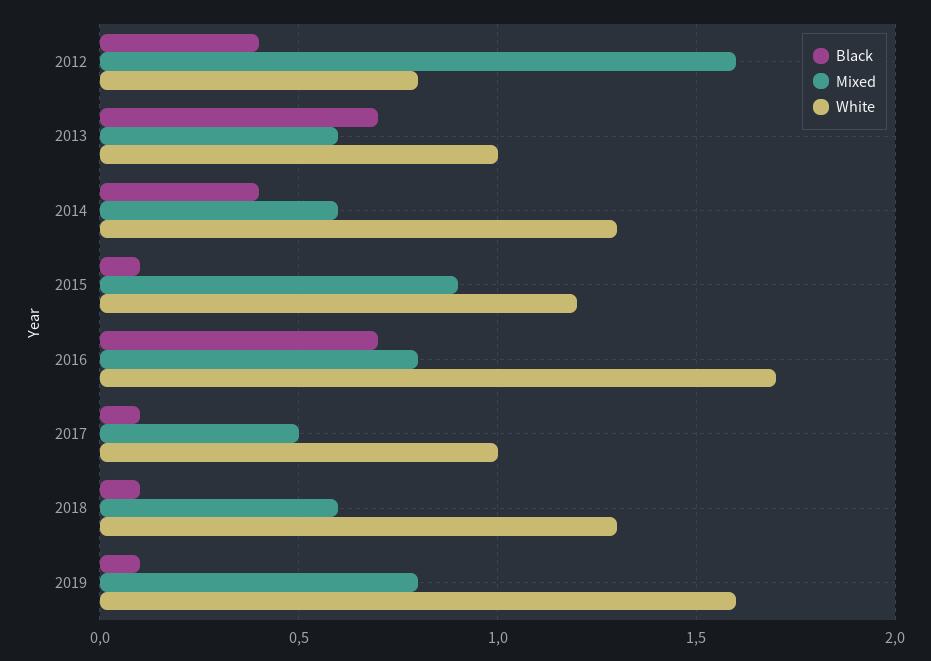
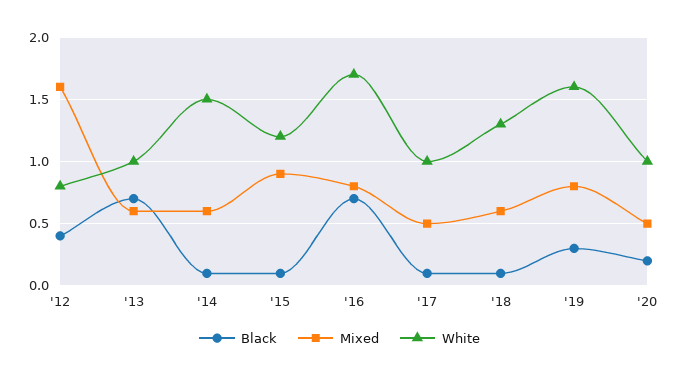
Black, 2014: 0.4 -> 0.1
White, 2014: 1.3 -> 1.5
Black, 2019: 0.1 -> 0.3
Black, '20: none -> 0.2
Mixed, '20: none -> 0.5
White, '20: none -> 1

